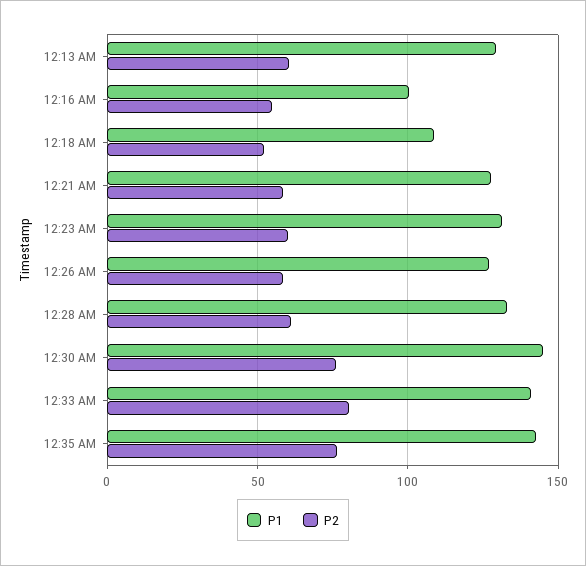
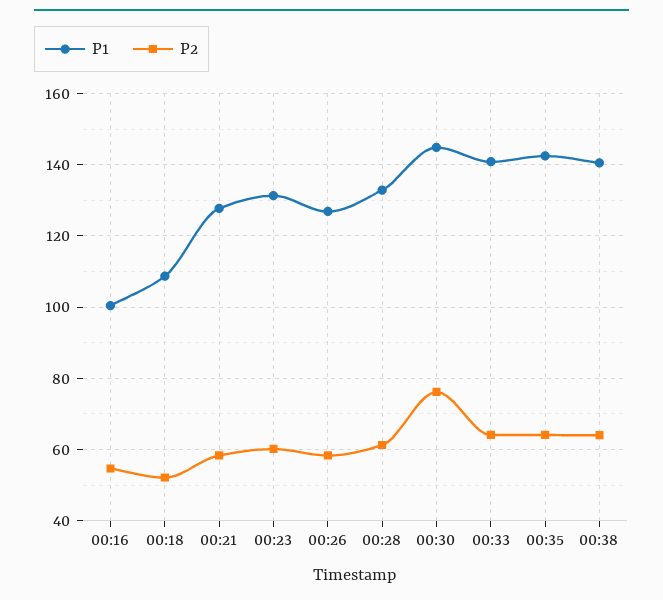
P1, 12:13 AM: 130 -> none
P2, 12:13 AM: 60 -> none
P2, 12:33 AM: 80 -> 64
P2, 12:35 AM: 75 -> 64
P1, 00:38: none -> 140
P2, 00:38: none -> 64

